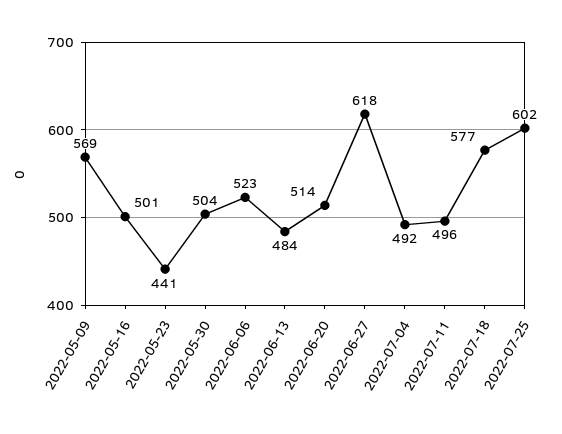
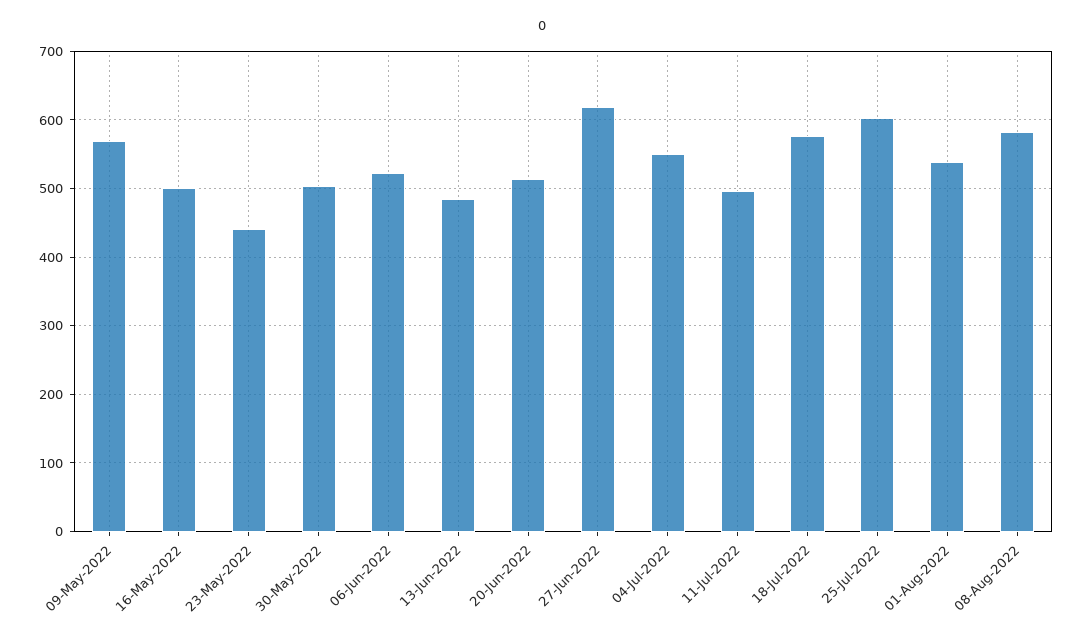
2022-07-04: 492 -> 550
01-Aug-2022: none -> 540
08-Aug-2022: none -> 580

